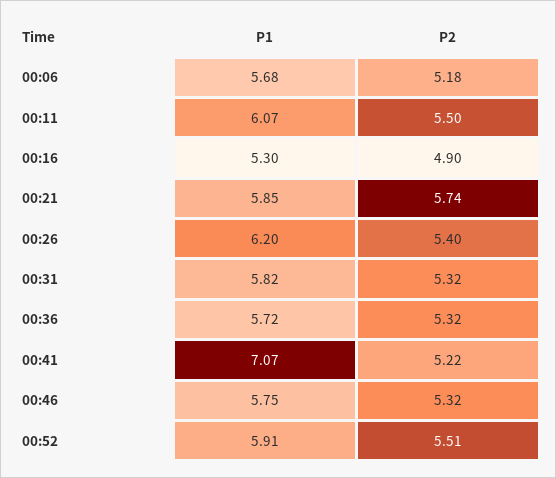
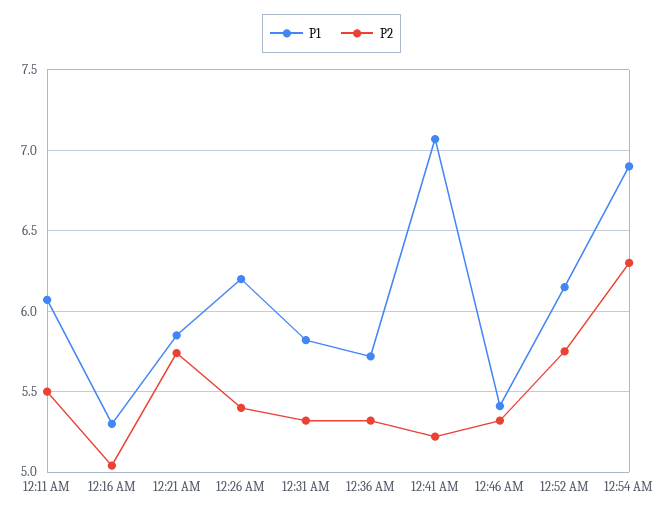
P1, 00:06: 5.68 -> none
P2, 00:06: 5.18 -> none
P2, 00:16: 4.9 -> 5.05
P1, 00:46: 5.75 -> 5.4
P1, 00:52: 5.91 -> 6.15
P2, 00:52: 5.51 -> 5.75
P1, 12:54 AM: none -> 6.9
P2, 12:54 AM: none -> 6.3

